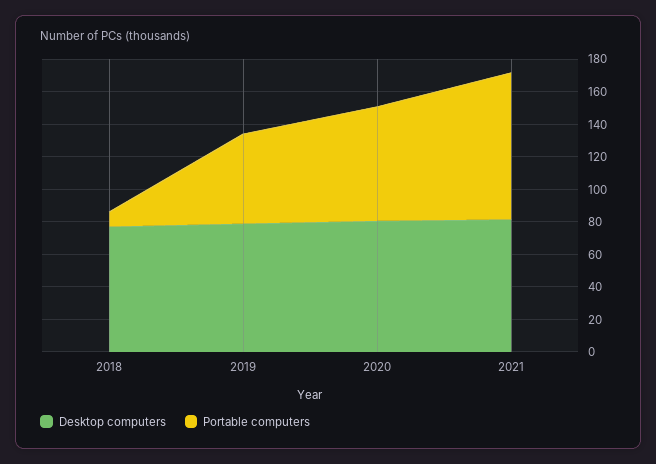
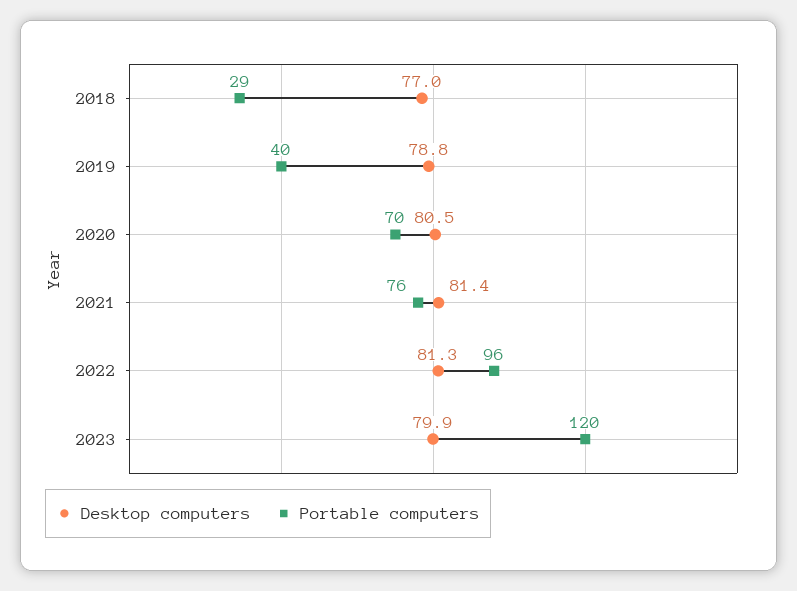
Portable computers, 2018: 10 -> 29
Portable computers, 2019: 55 -> 40
Portable computers, 2021: 90 -> 76
Desktop computers, 2022: none -> 81.3
Portable computers, 2022: none -> 96
Desktop computers, 2023: none -> 79.9
Portable computers, 2023: none -> 120

